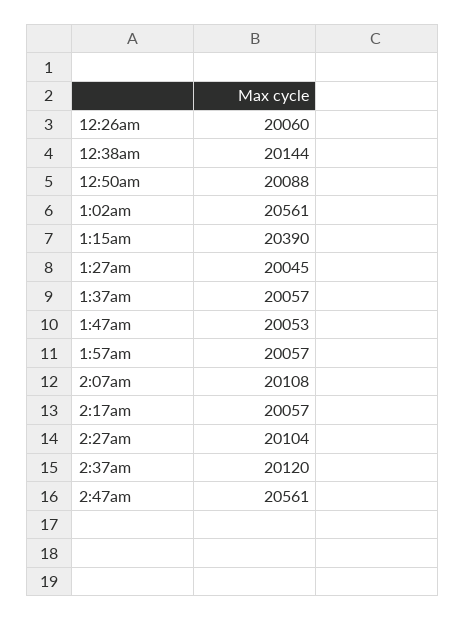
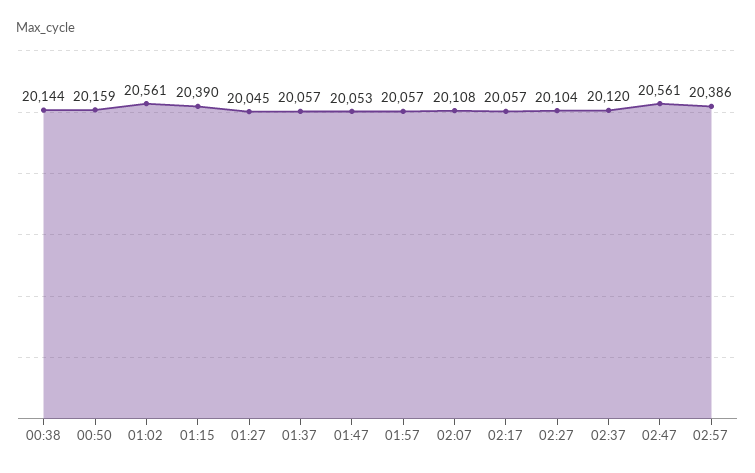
12:26am: 20060 -> none
12:50am: 20088 -> 20159
02:57: none -> 20386

